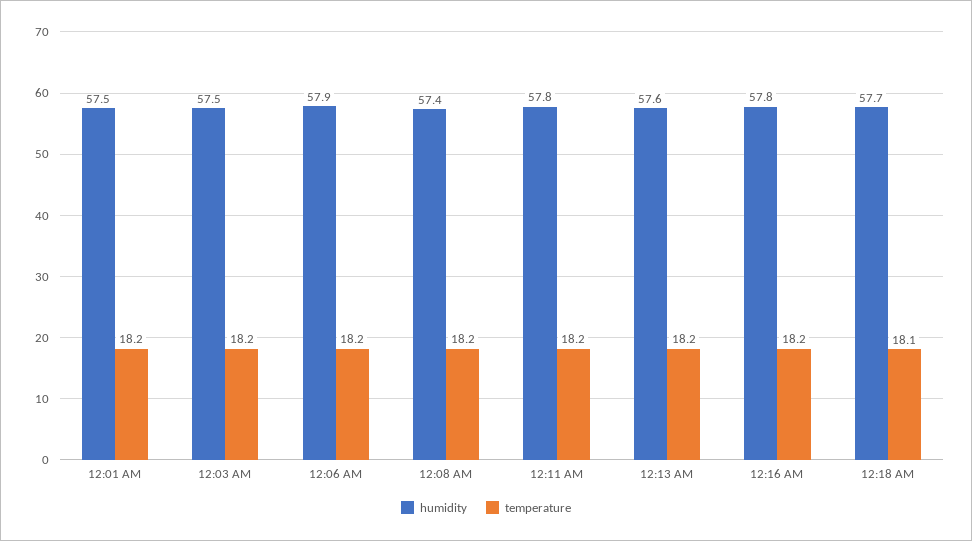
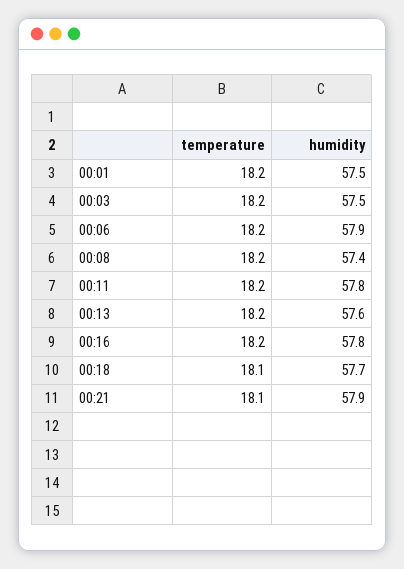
temperature, 00:21: none -> 18.1
humidity, 00:21: none -> 57.9

